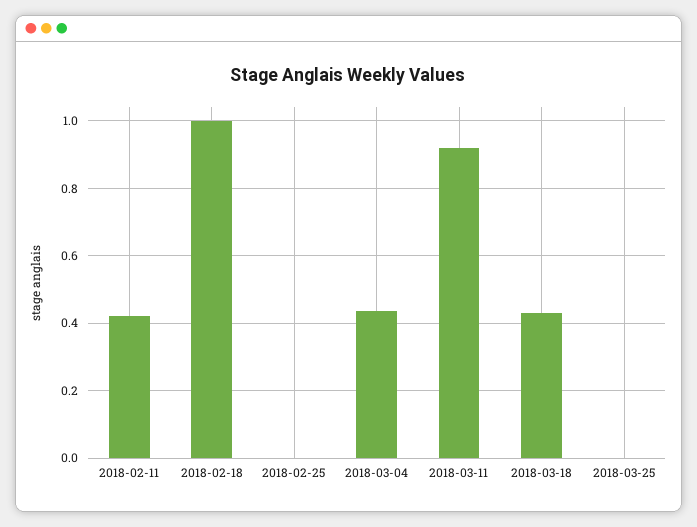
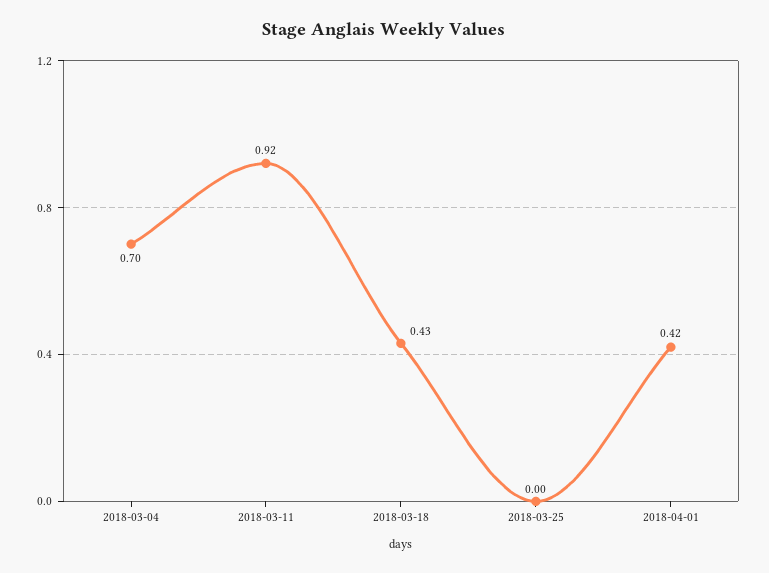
2018-02-11: 0.42 -> none
2018-02-18: 1 -> none
2018-02-25: 0 -> none
2018-03-04: 0.44 -> 0.7
2018-04-01: none -> 0.42

